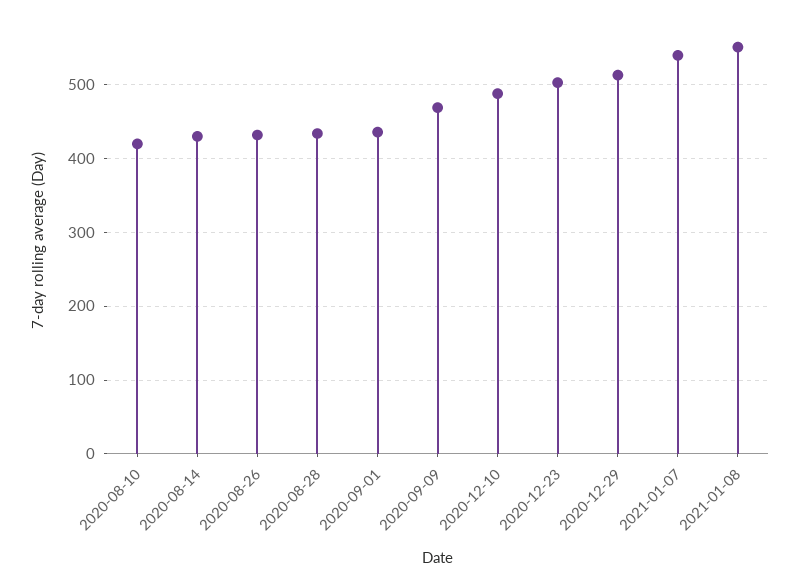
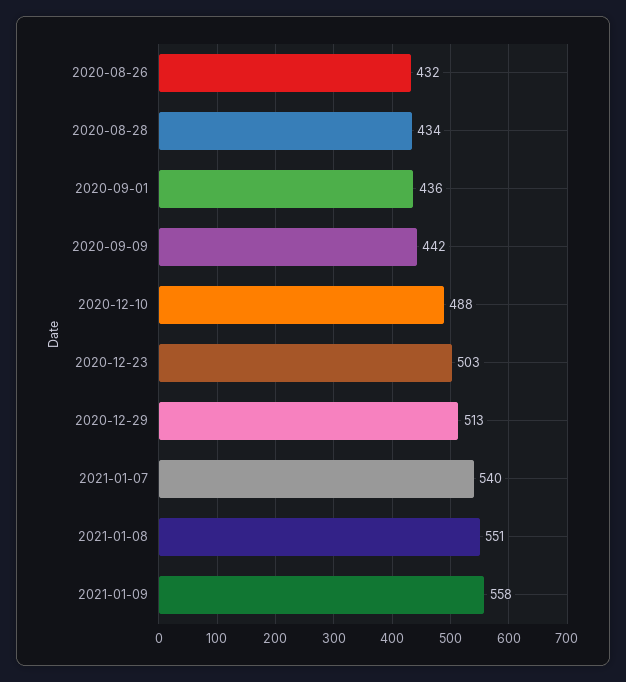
2020-08-10: 420 -> none
2020-08-14: 430 -> none
2020-09-09: 470 -> 442
2021-01-09: none -> 558

